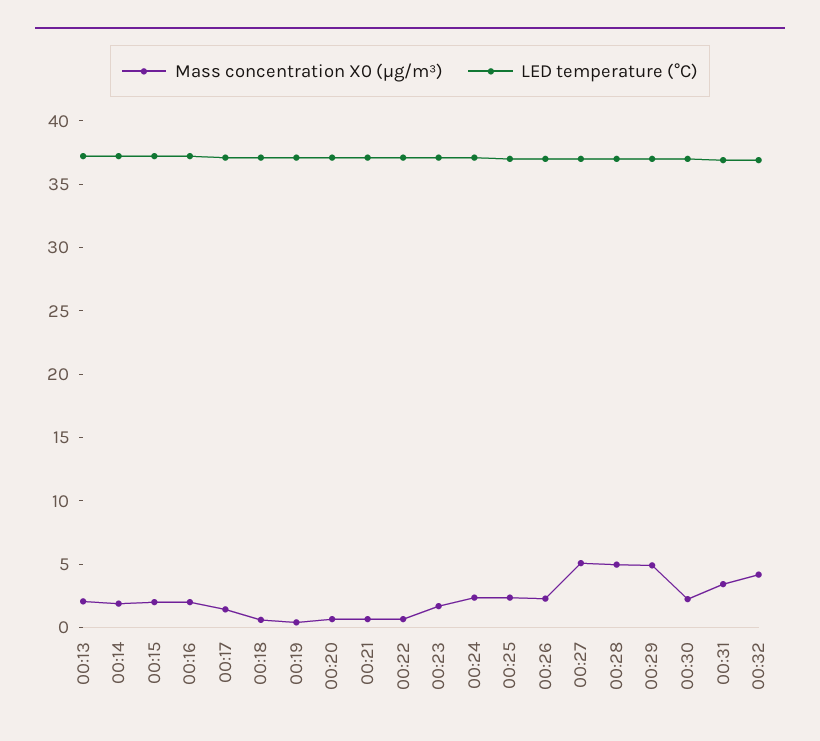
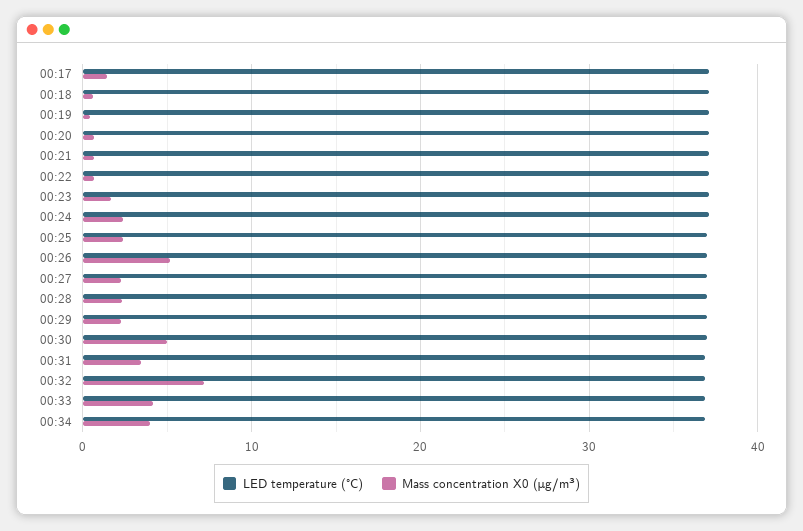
Mass concentration X0 (μg/m³), 00:13: 2 -> none
LED temperature (°C), 00:13: 37 -> none
Mass concentration X0 (μg/m³), 00:14: 2 -> none
LED temperature (°C), 00:14: 37 -> none
Mass concentration X0 (μg/m³), 00:15: 2 -> none
LED temperature (°C), 00:15: 37 -> none
Mass concentration X0 (μg/m³), 00:16: 2 -> none
LED temperature (°C), 00:16: 37 -> none
Mass concentration X0 (μg/m³), 00:26: 2 -> 5
Mass concentration X0 (μg/m³), 00:27: 5 -> 2
Mass concentration X0 (μg/m³), 00:28: 5 -> 2
Mass concentration X0 (μg/m³), 00:29: 5 -> 2
Mass concentration X0 (μg/m³), 00:30: 2 -> 5
Mass concentration X0 (μg/m³), 00:32: 4 -> 7
LED temperature (°C), 00:33: none -> 37
Mass concentration X0 (μg/m³), 00:33: none -> 4
LED temperature (°C), 00:34: none -> 37
Mass concentration X0 (μg/m³), 00:34: none -> 4

